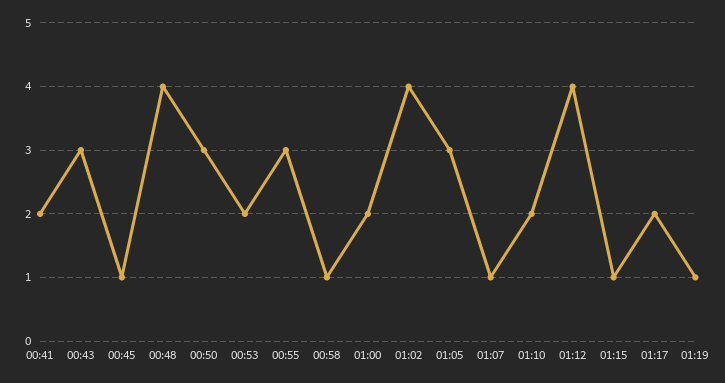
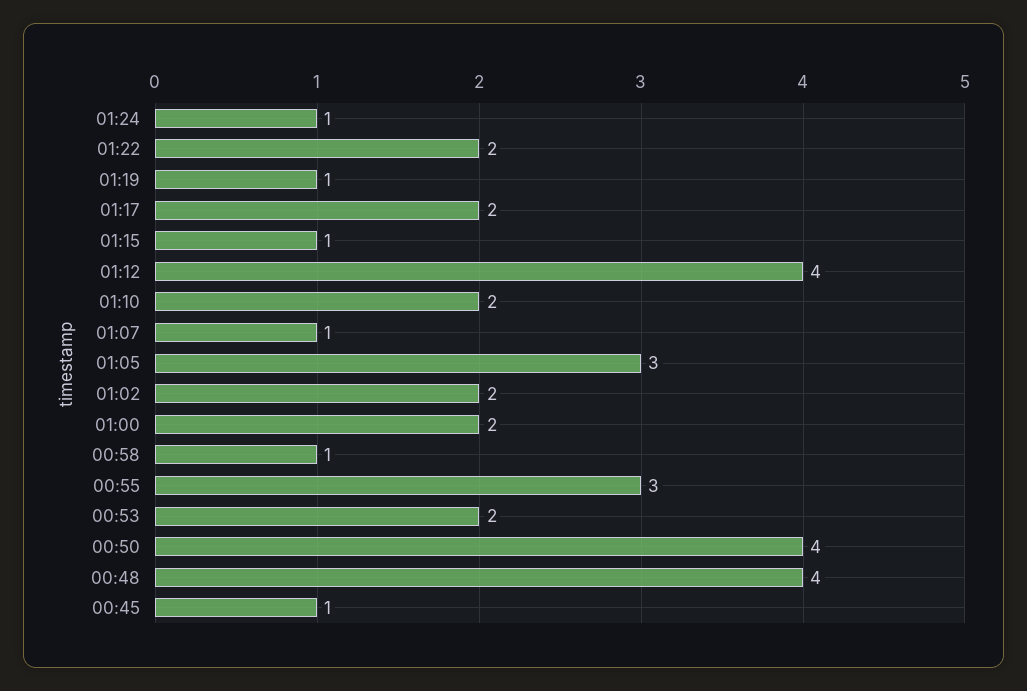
00:41: 2 -> none
00:43: 3 -> none
00:50: 3 -> 4
01:02: 4 -> 2
01:24: none -> 1
01:22: none -> 2

